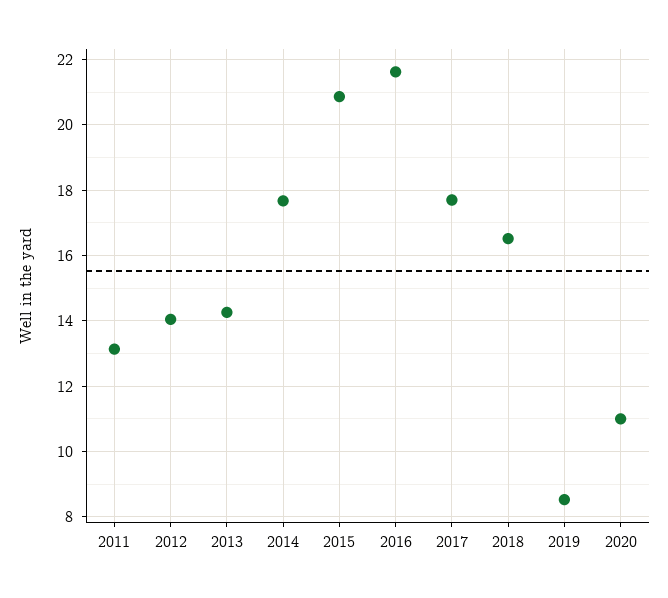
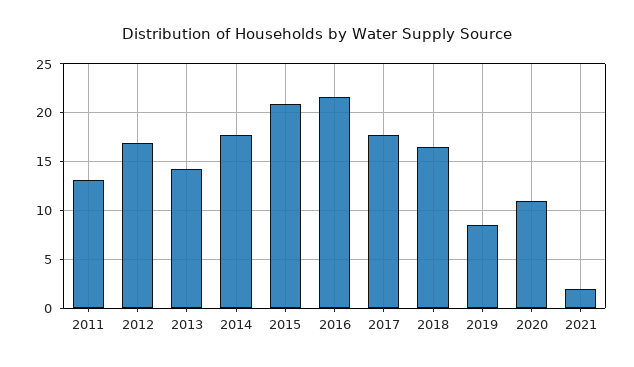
2012: 14 -> 17
2021: none -> 2

